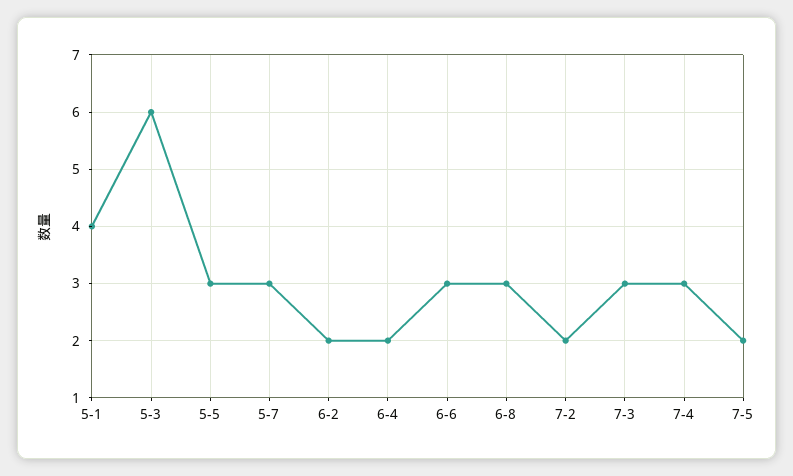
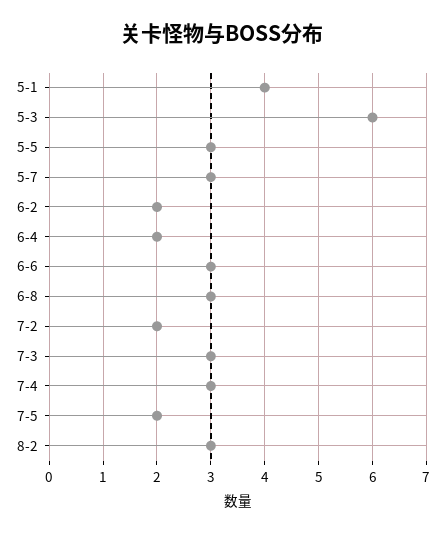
8-2: none -> 3

